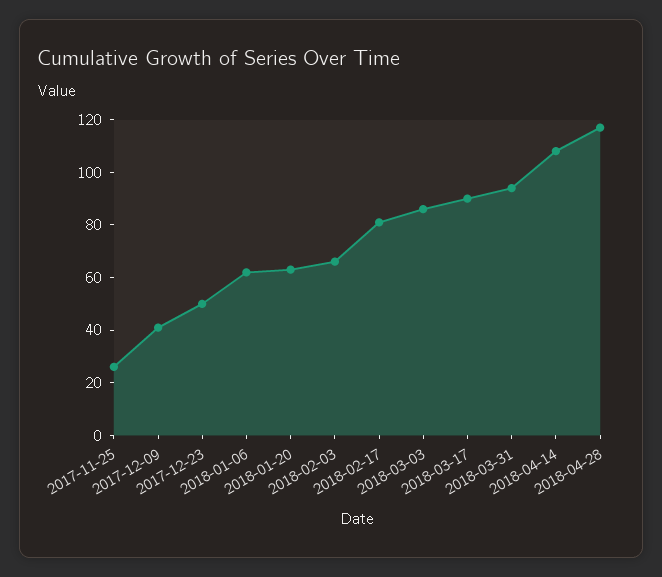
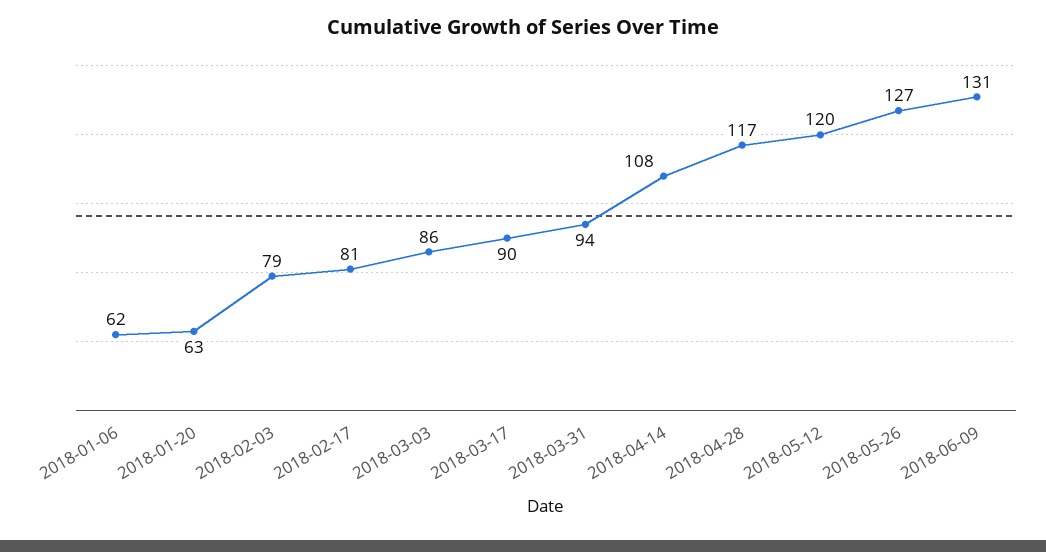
2017-11-25: 25 -> none
2017-12-09: 40 -> none
2017-12-23: 50 -> none
2018-02-03: 65 -> 79
2018-05-12: none -> 120
2018-05-26: none -> 127
2018-06-09: none -> 131

